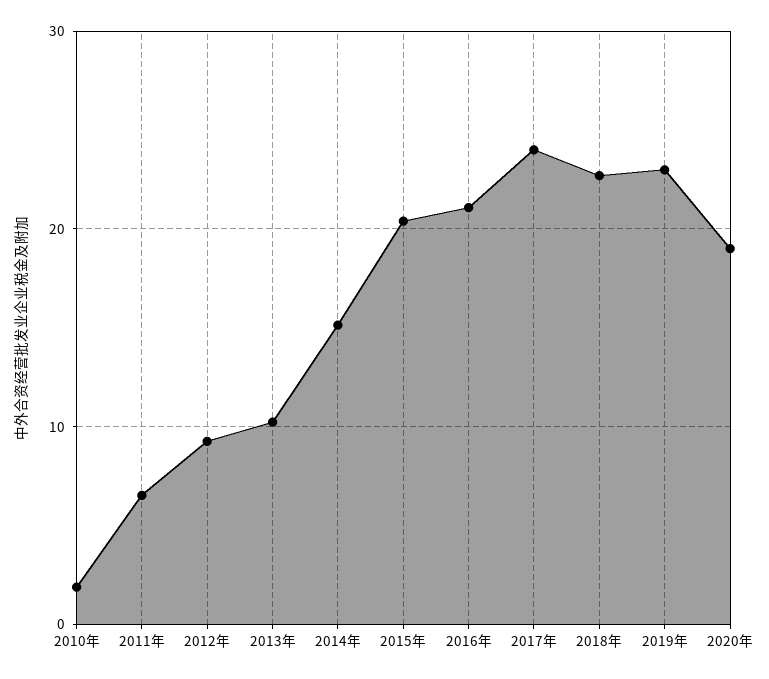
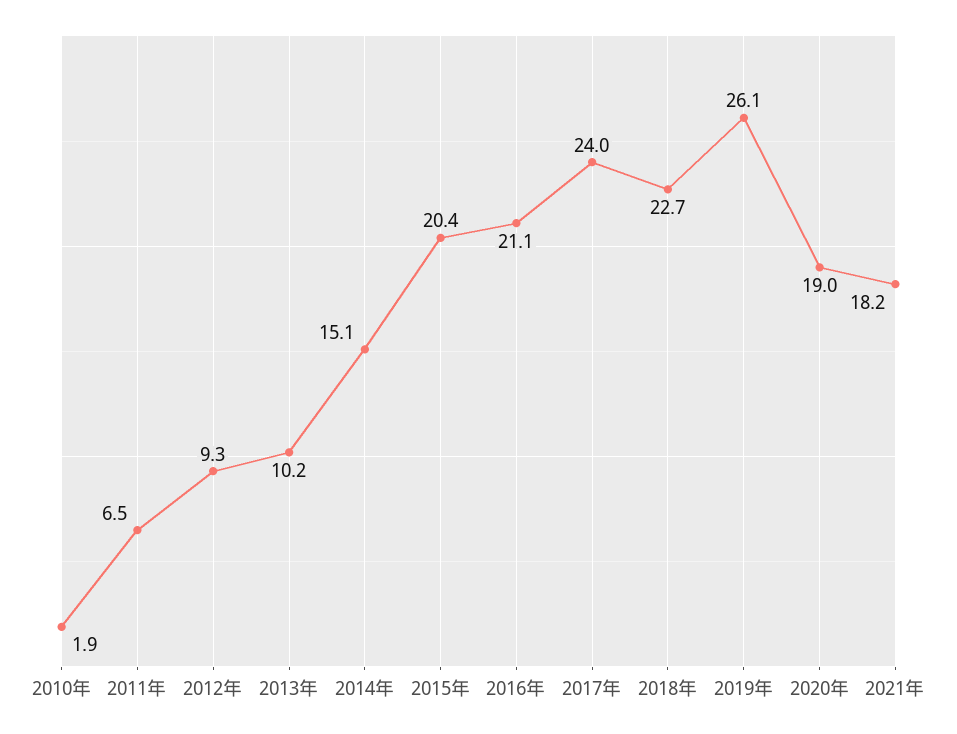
2019年: 23 -> 26.1
2021年: none -> 18.2

